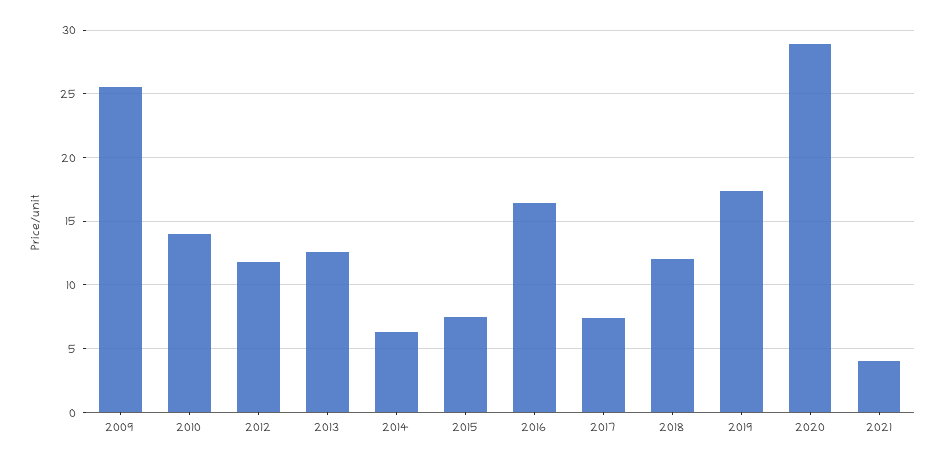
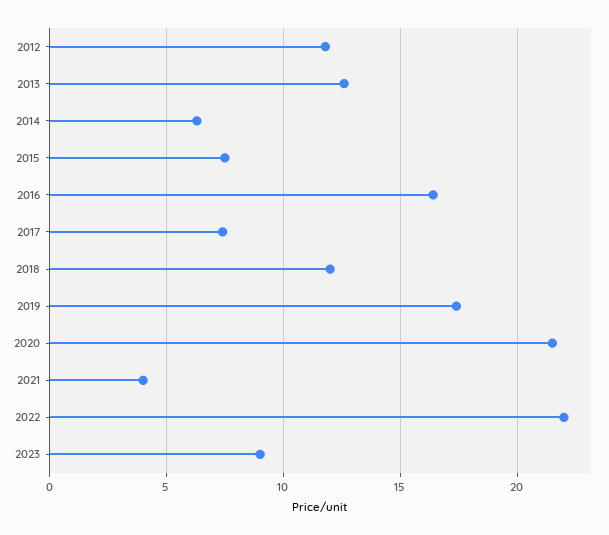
2009: 25.5 -> none
2010: 14 -> none
2020: 29 -> 21.5
2022: none -> 22
2023: none -> 9

